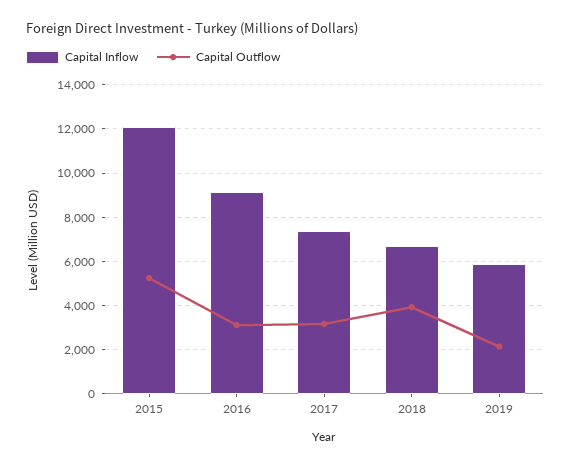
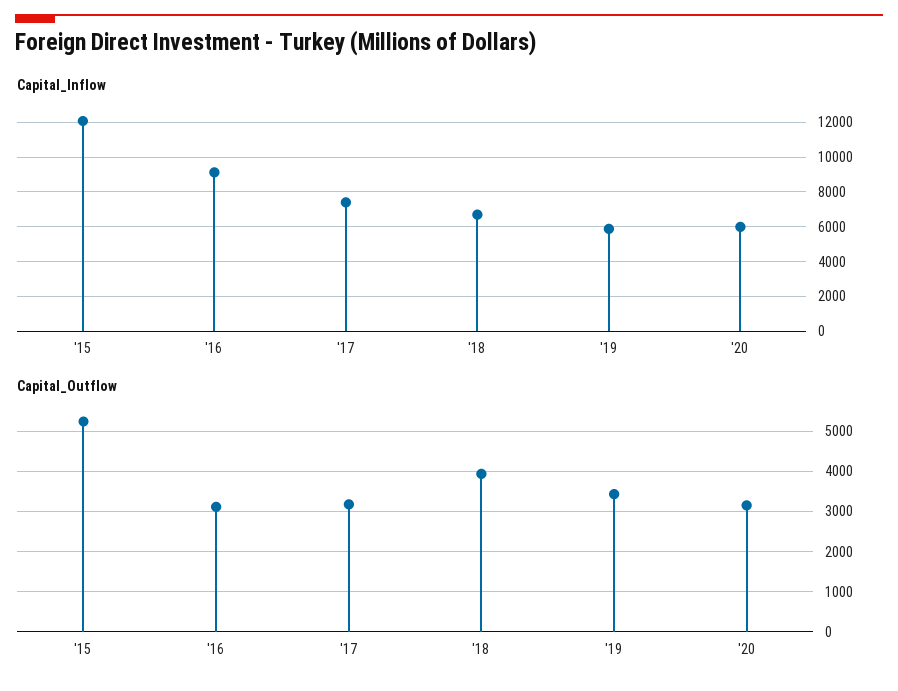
Capital Outflow, 2019: 2000 -> 3400
Capital Inflow, '20: none -> 6000
Capital Outflow, '20: none -> 3200

